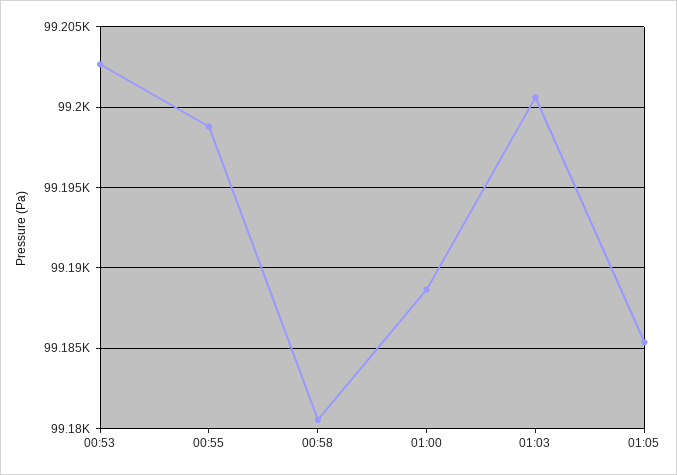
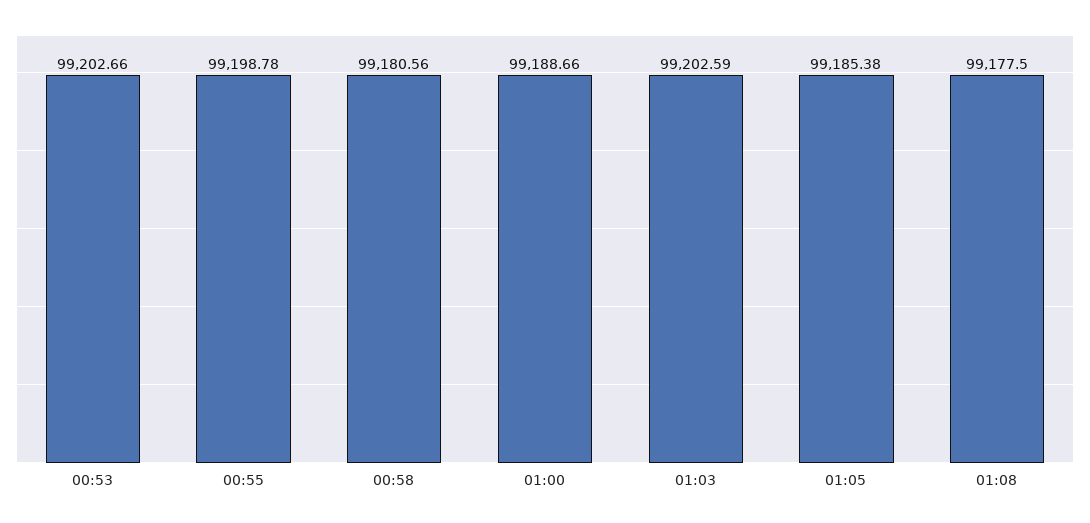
01:03: 99200.5 -> 99202.59
01:08: none -> 99177.5

